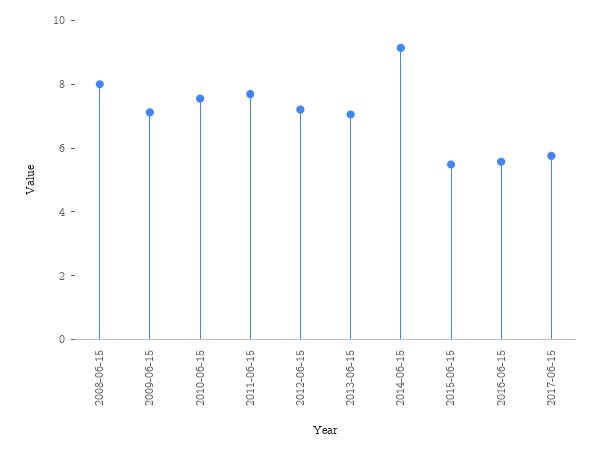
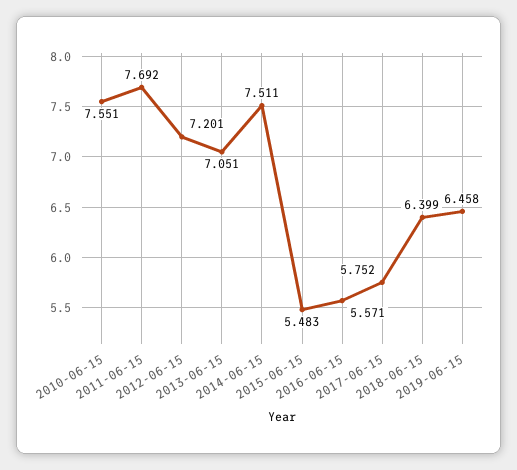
2008-06-15: 8 -> none
2009-06-15: 7 -> none
2014-06-15: 9 -> 7.511
2018-06-15: none -> 6.399
2019-06-15: none -> 6.458

